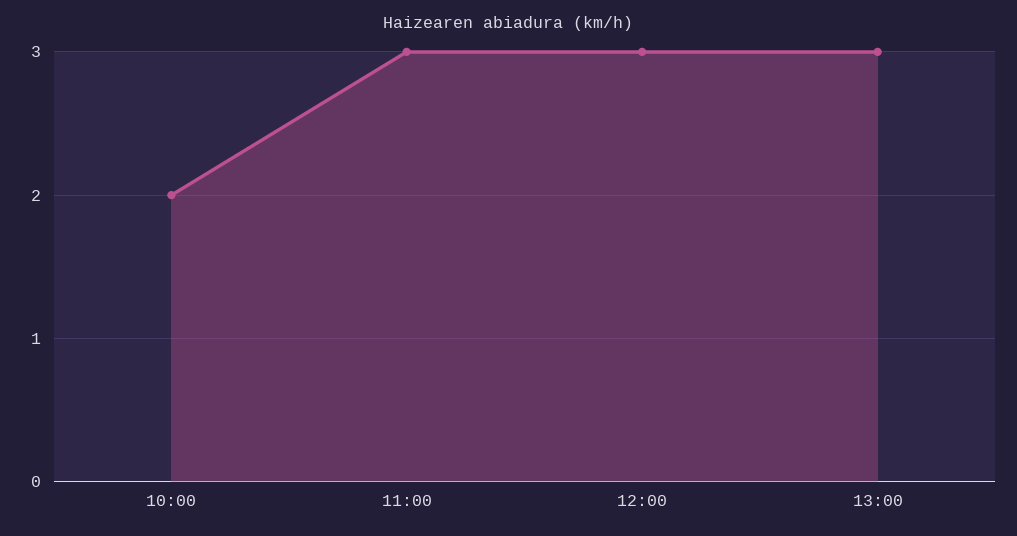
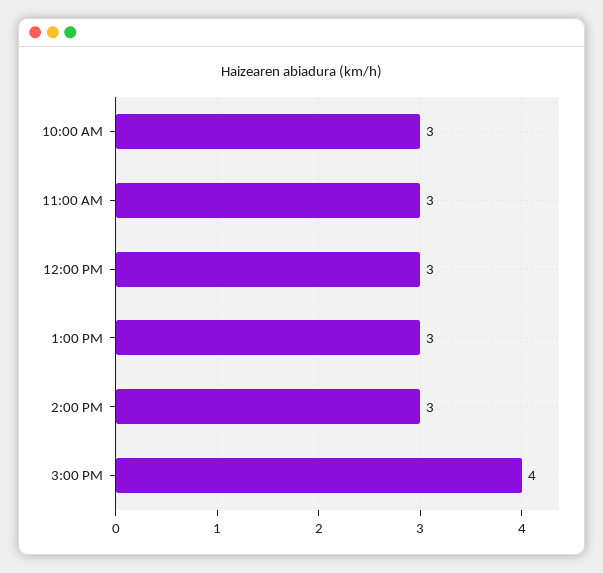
10:00: 2 -> 3
2:00 PM: none -> 3
3:00 PM: none -> 4

